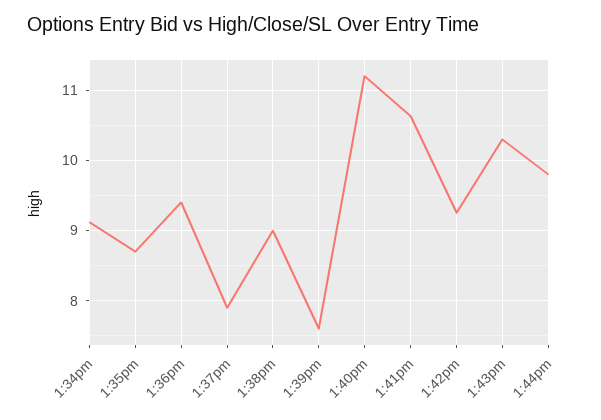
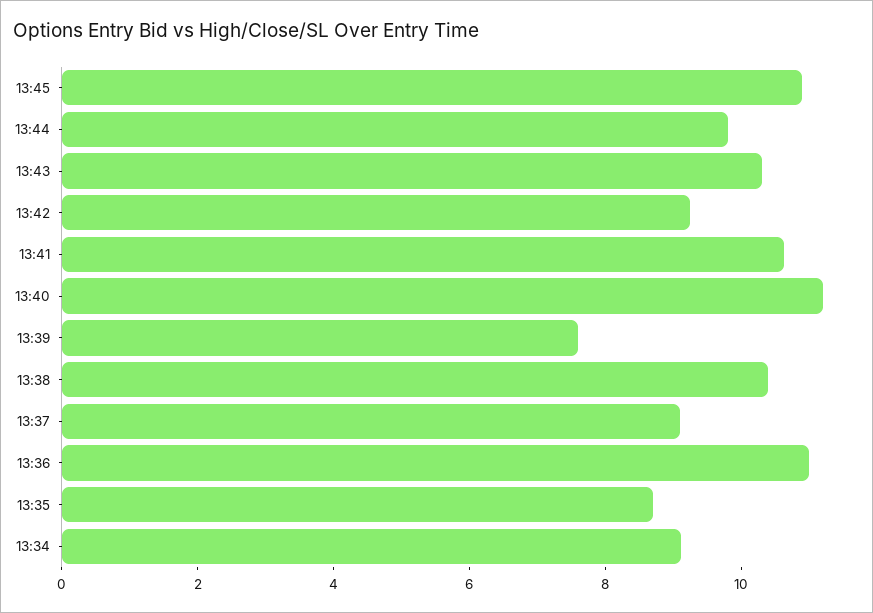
1:36pm: 9.4 -> 11
1:37pm: 7.9 -> 9
1:38pm: 9 -> 10.5
13:45: none -> 11

